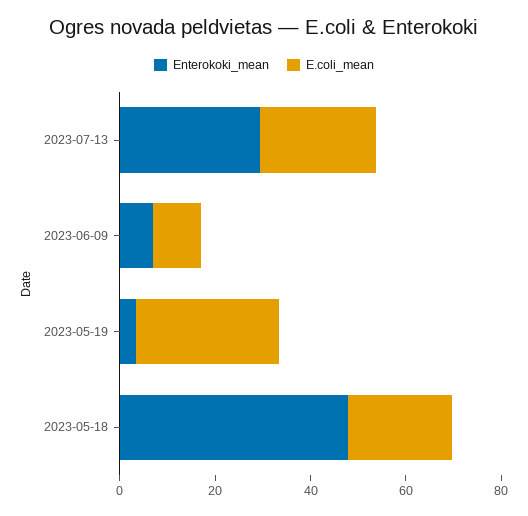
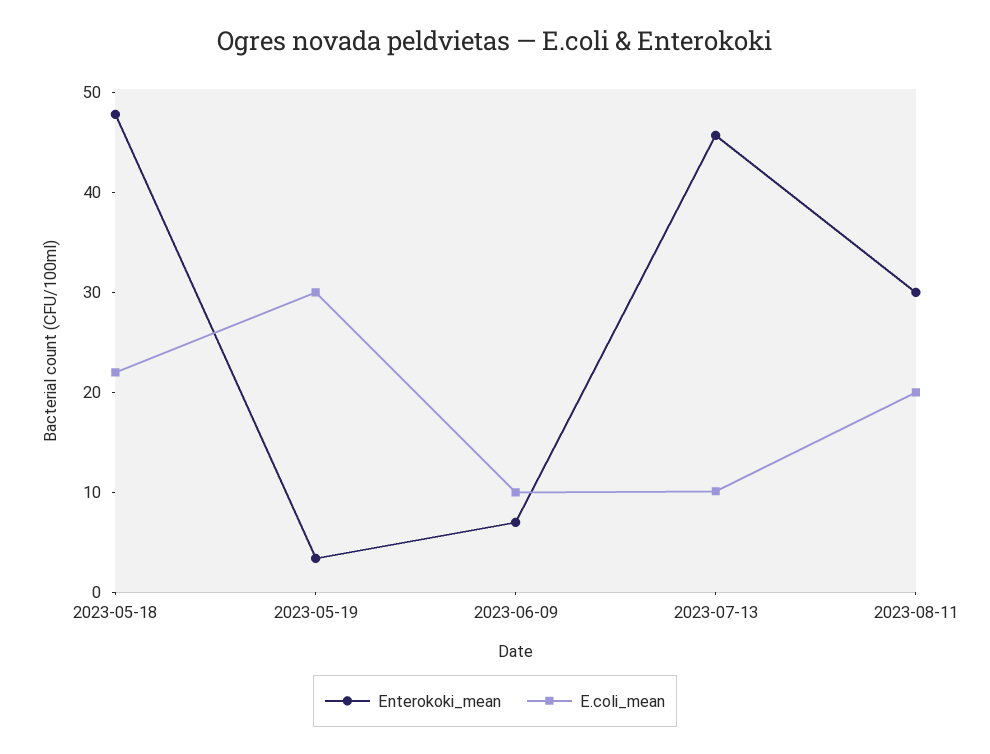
Enterokoki_mean, 2023-07-13: 30 -> 46
E.coli_mean, 2023-07-13: 25 -> 10
Enterokoki_mean, 2023-08-11: none -> 30
E.coli_mean, 2023-08-11: none -> 20

